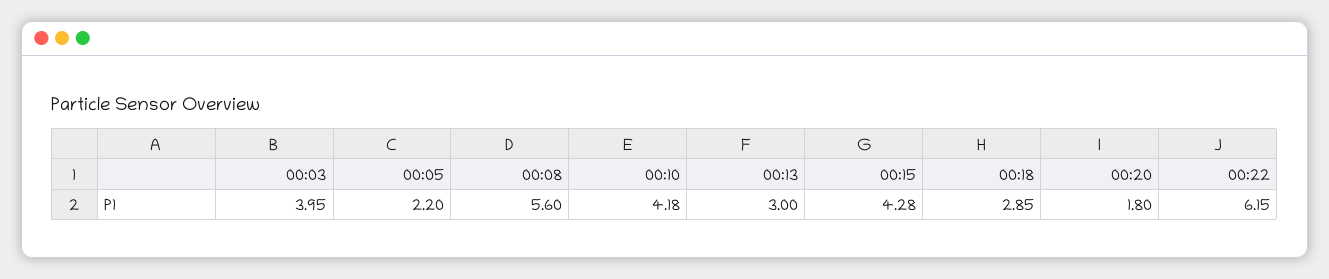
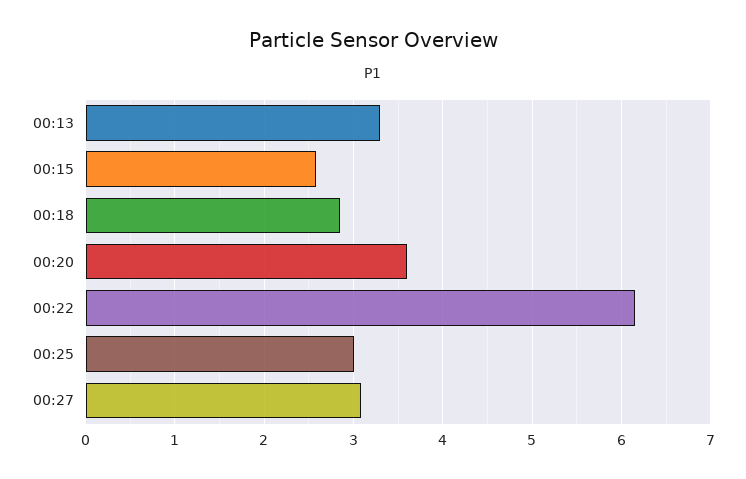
00:03: 3.95 -> none
00:05: 2.2 -> none
00:08: 5.6 -> none
00:10: 4.18 -> none
00:13: 3 -> 3.3
00:15: 4.28 -> 2.6
00:20: 1.8 -> 3.6
00:25: none -> 3
00:27: none -> 3.1

